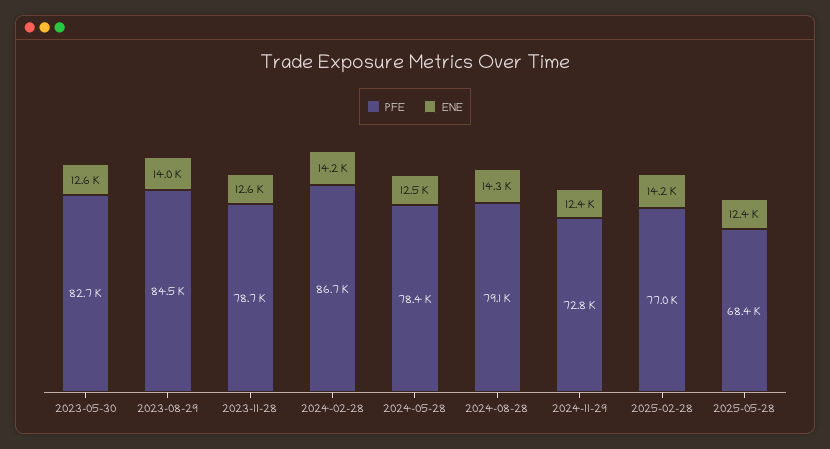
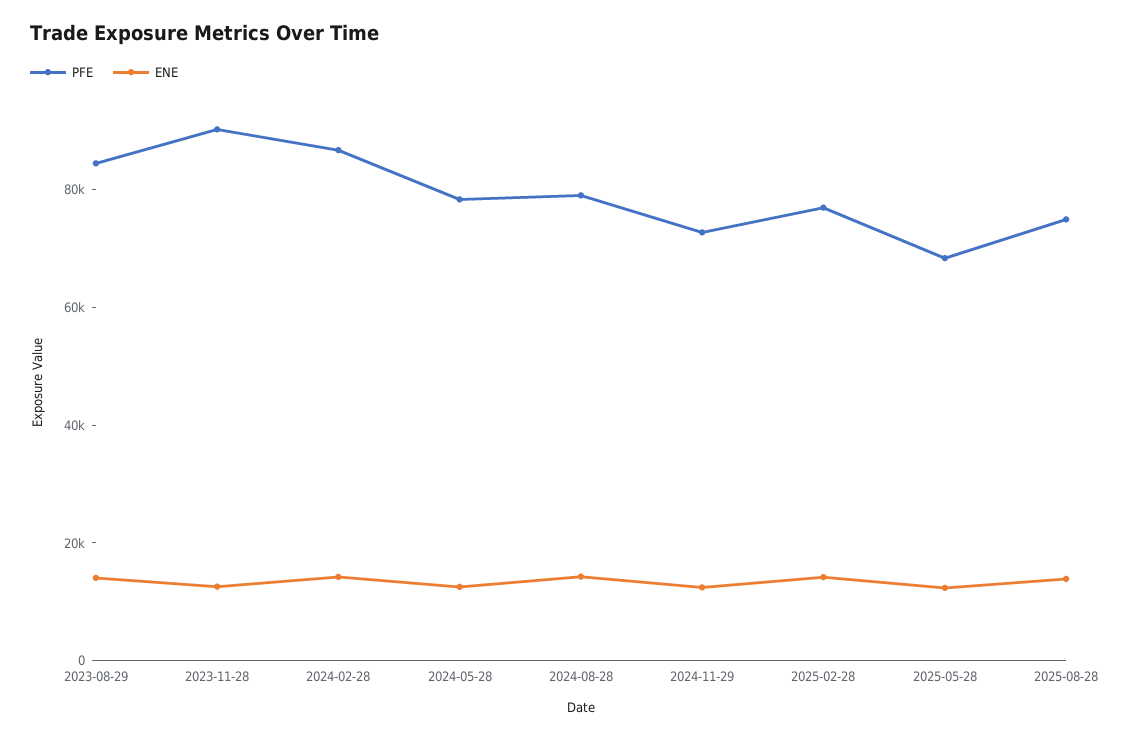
PFE, 2023-05-30: 82700 -> none
ENE, 2023-05-30: 12600 -> none
PFE, 2023-11-28: 78700 -> 90000
PFE, 2025-08-28: none -> 75000
ENE, 2025-08-28: none -> 15000

